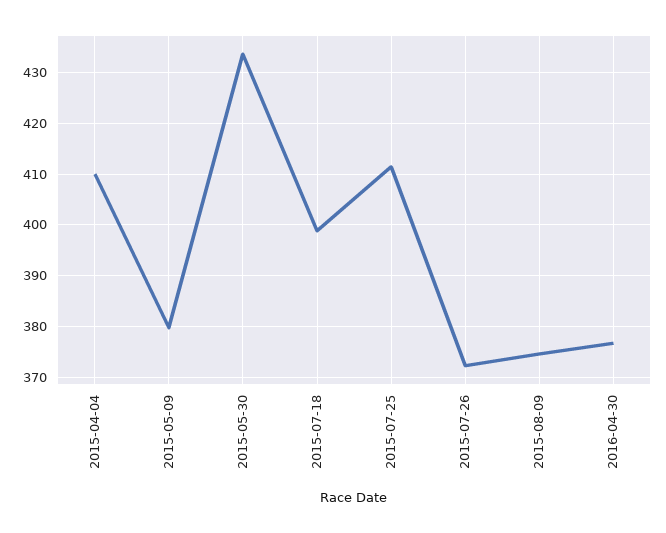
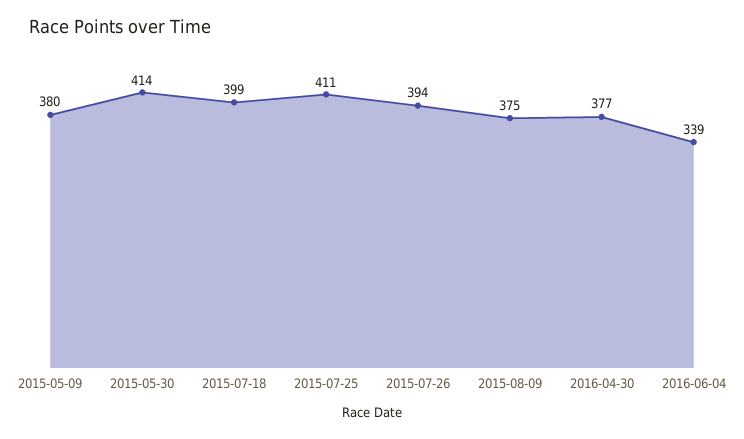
2015-04-04: 410 -> none
2015-05-30: 434 -> 414
2015-07-26: 372 -> 394
2016-06-04: none -> 339

